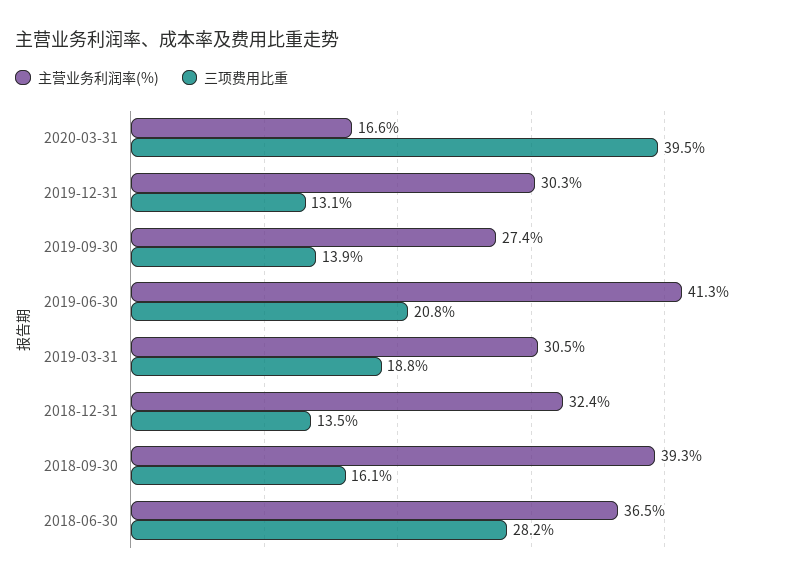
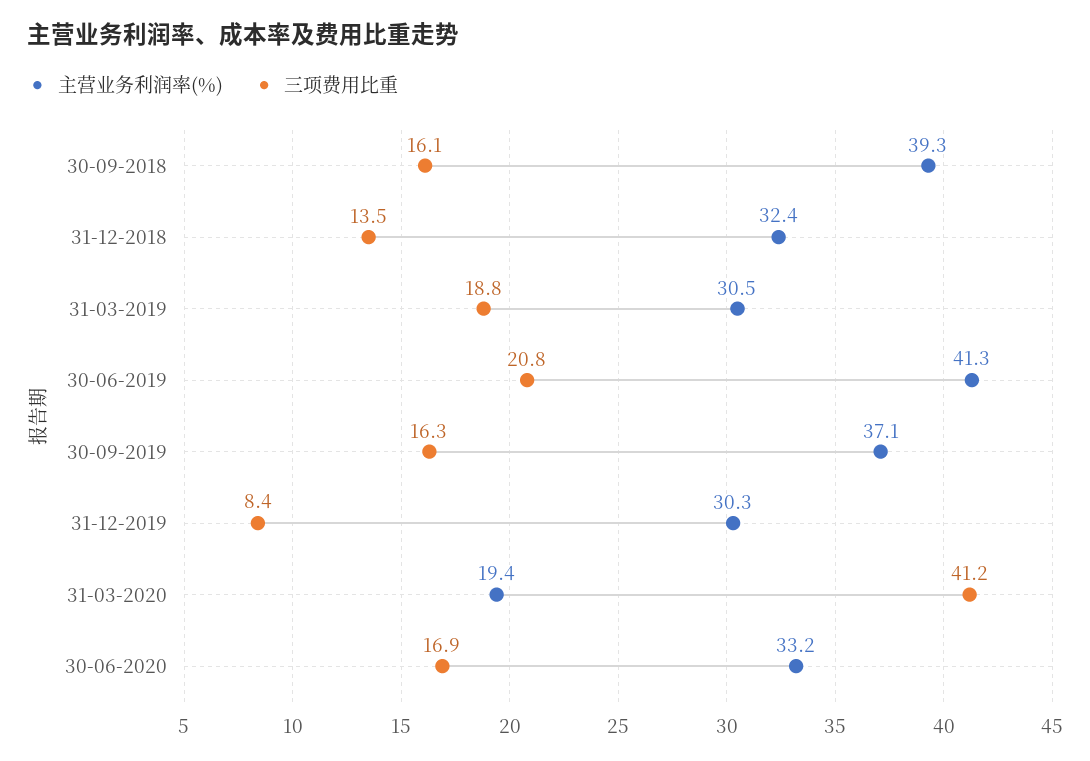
主营业务利润率(%), 2020-03-31: 16.6 -> 19.4
三项费用比重, 2020-03-31: 39.5 -> 41.2
三项费用比重, 2019-12-31: 13.1 -> 8.4
主营业务利润率(%), 2019-09-30: 27.4 -> 37.1
三项费用比重, 2019-09-30: 13.9 -> 16.3
主营业务利润率(%), 2018-06-30: 36.5 -> none
三项费用比重, 2018-06-30: 28.2 -> none
主营业务利润率(%), 30-06-2020: none -> 33.2
三项费用比重, 30-06-2020: none -> 16.9

